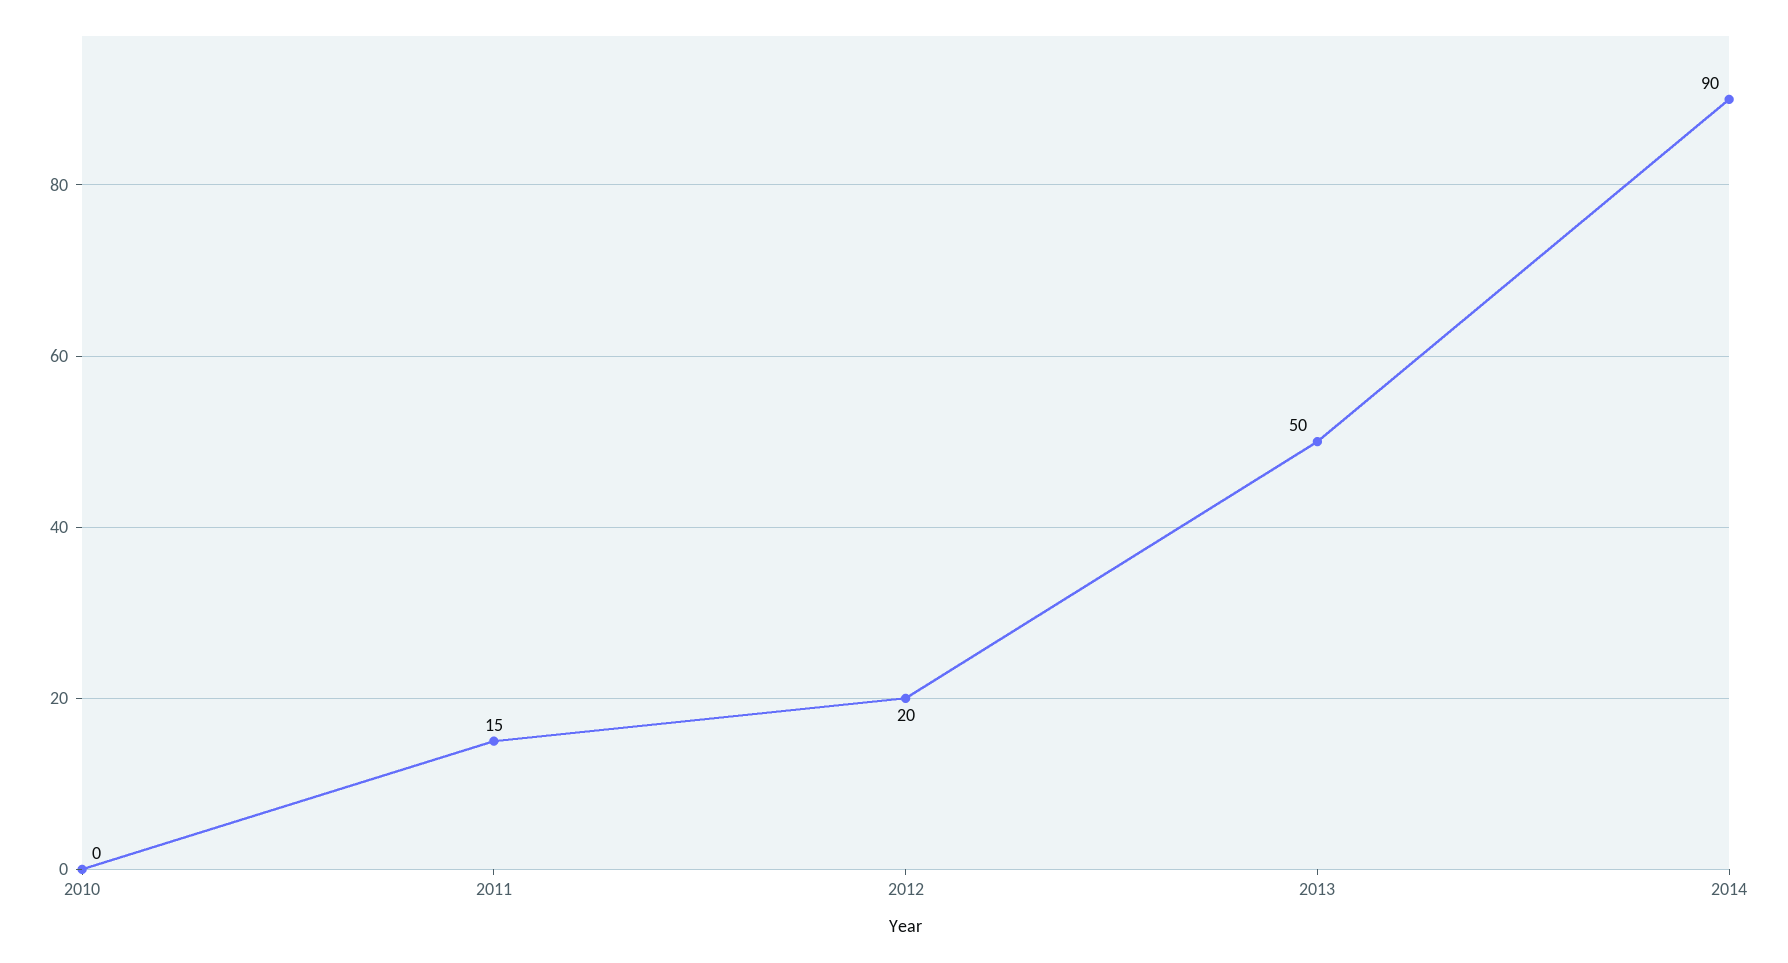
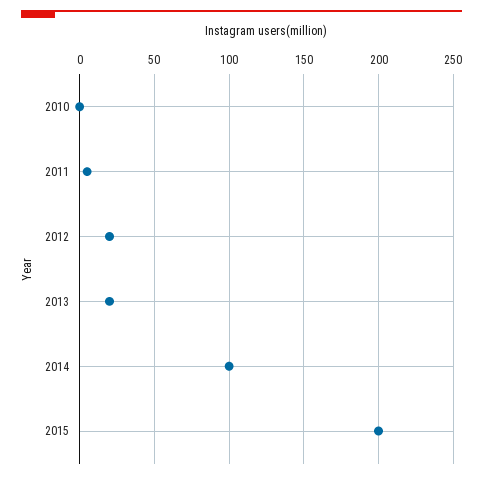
2011: 15 -> 5
2013: 50 -> 20
2014: 90 -> 100
2015: none -> 200

